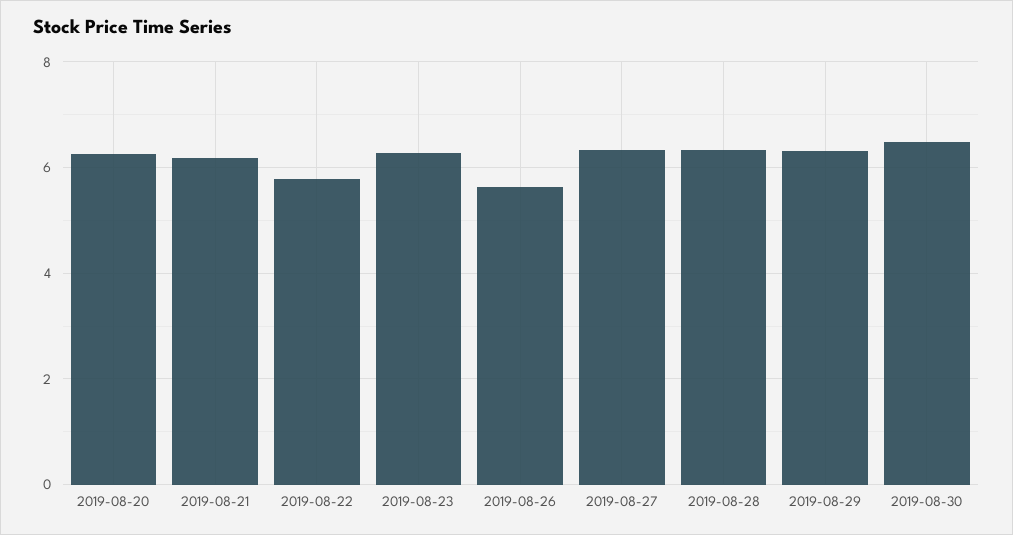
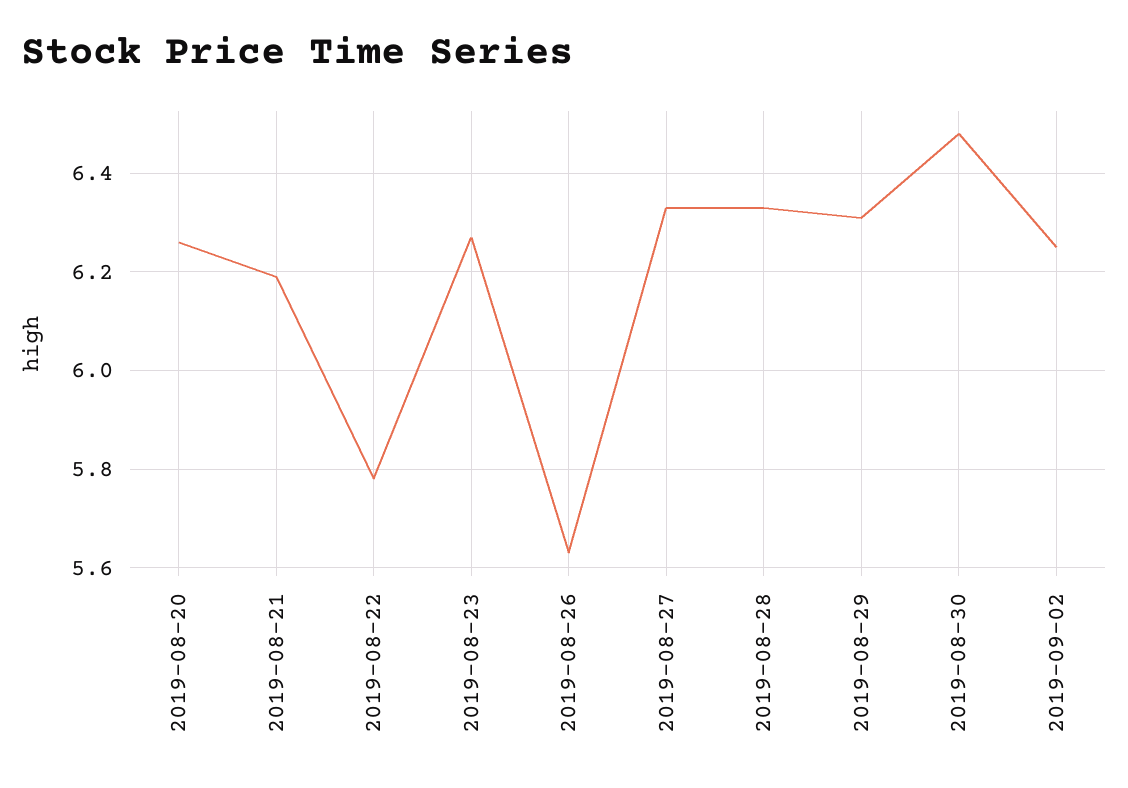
2019-09-02: none -> 6.25

